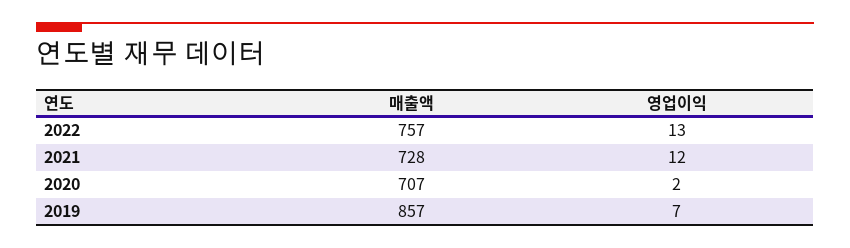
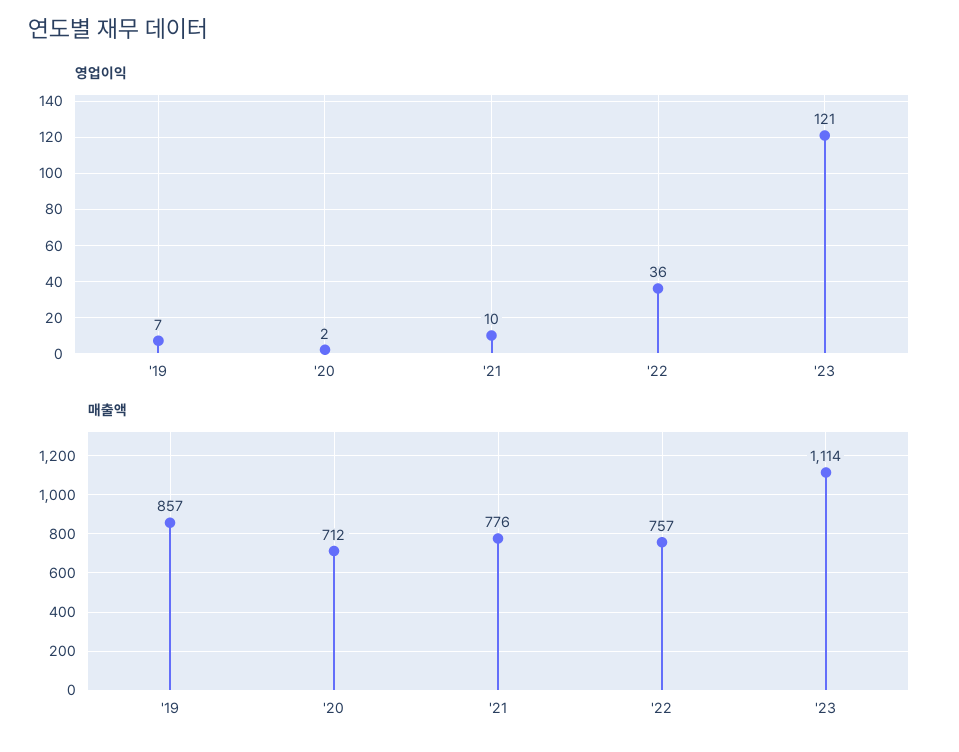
영업이익, 2022: 13 -> 36
매출액, 2021: 728 -> 776
영업이익, 2021: 12 -> 10
매출액, 2020: 707 -> 712
영업이익, '23: none -> 121
매출액, '23: none -> 1114

